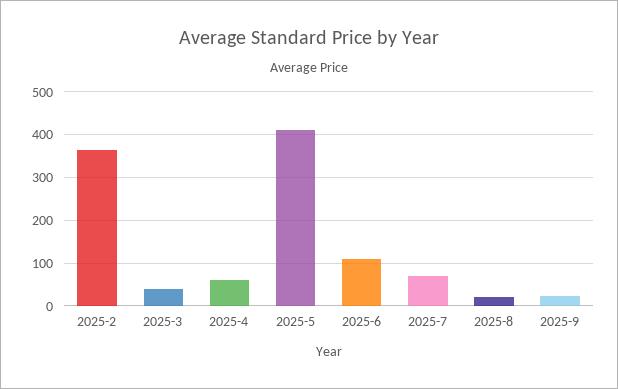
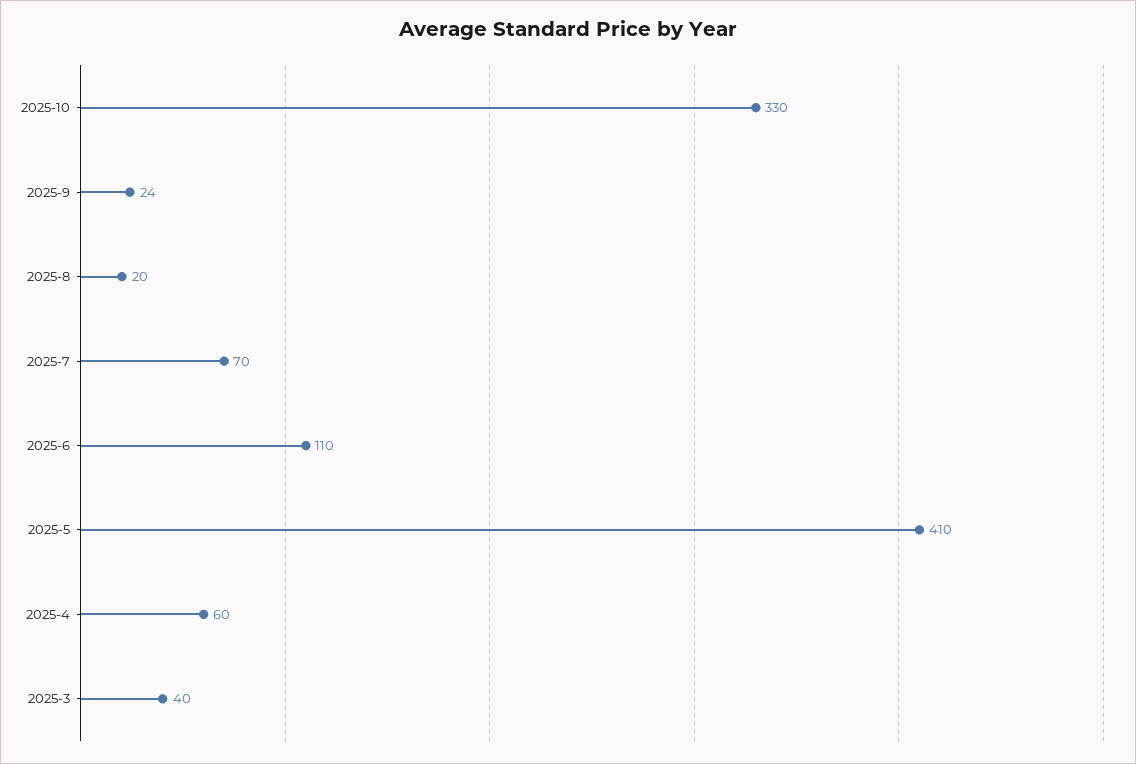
2025-2: 360 -> none
2025-10: none -> 330

